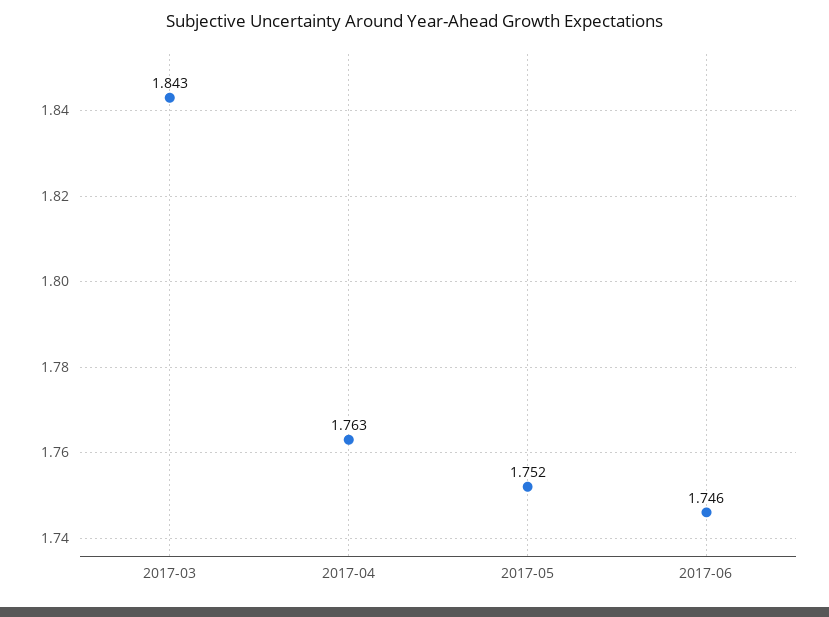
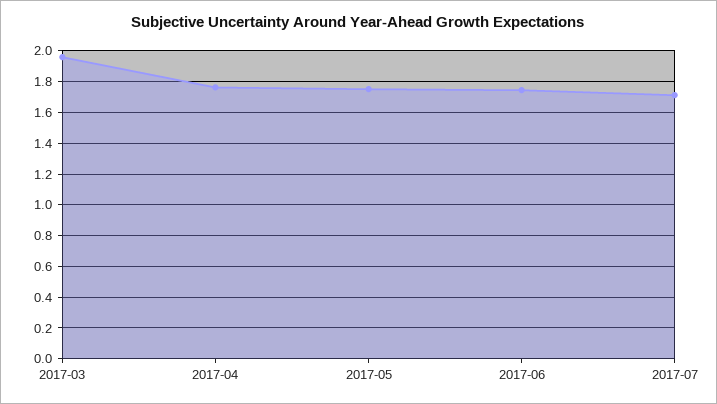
2017-03: 1.843 -> 1.95
2017-07: none -> 1.7

